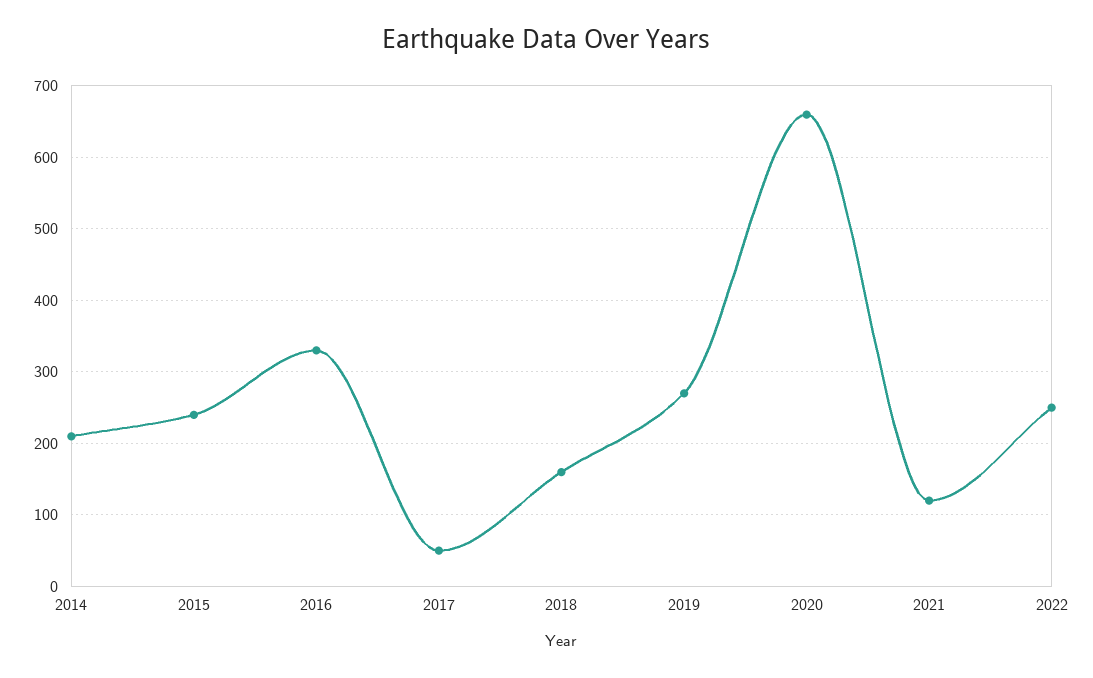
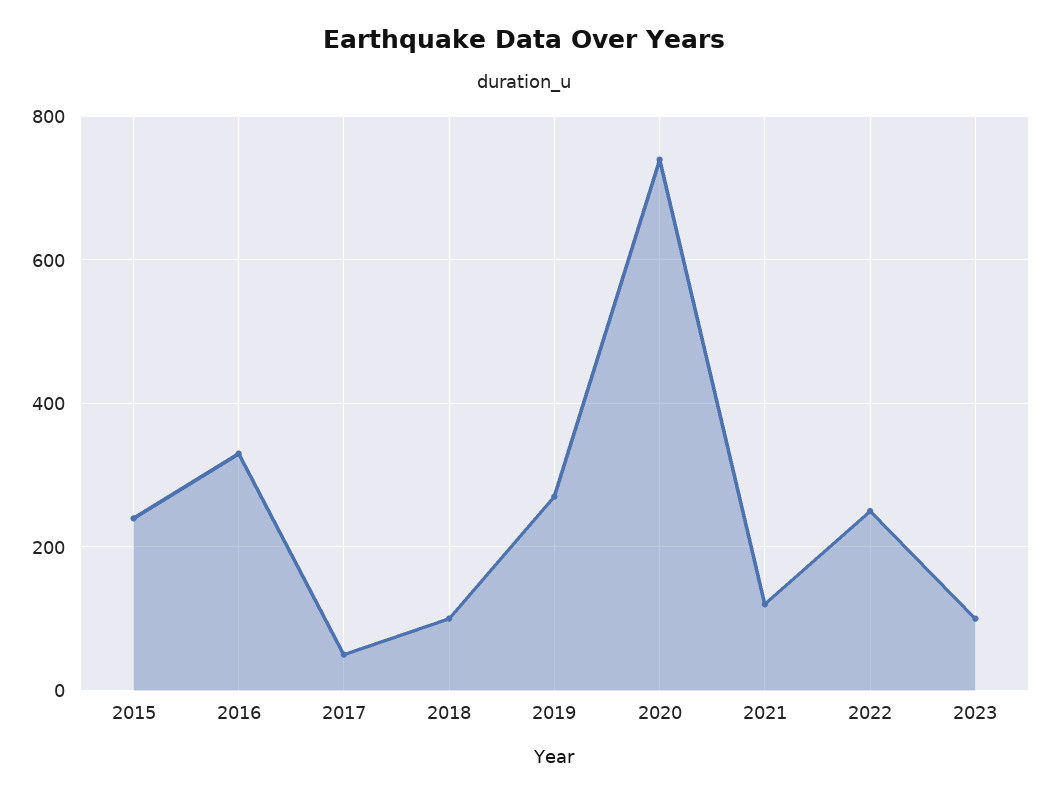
2014: 210 -> none
2018: 160 -> 100
2020: 660 -> 740
2023: none -> 100

